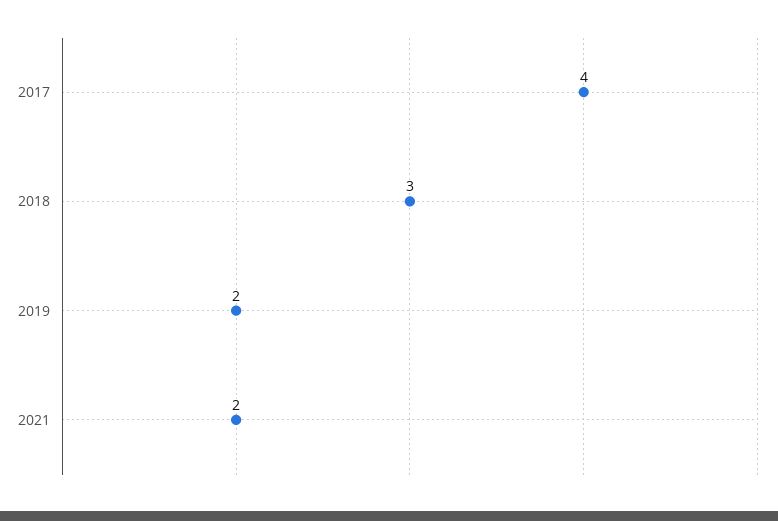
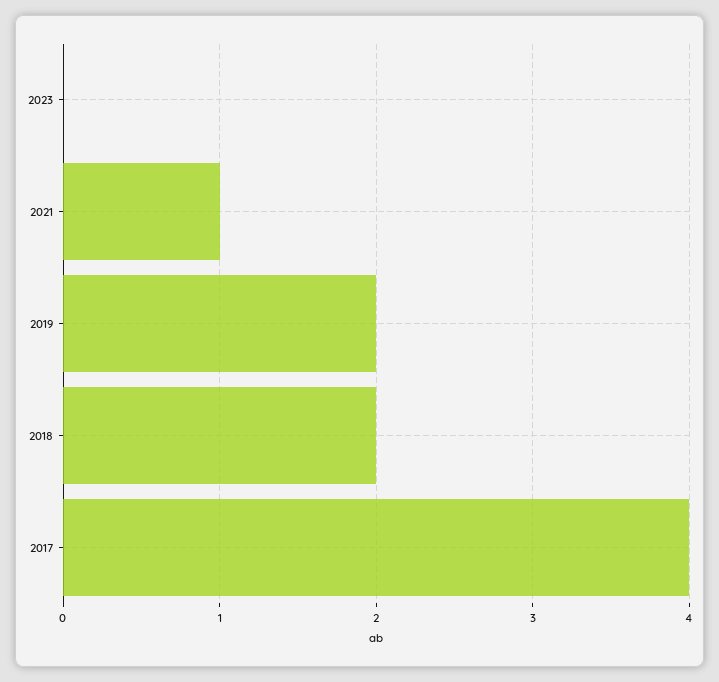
2018: 3 -> 2
2021: 2 -> 1
2023: none -> 0

